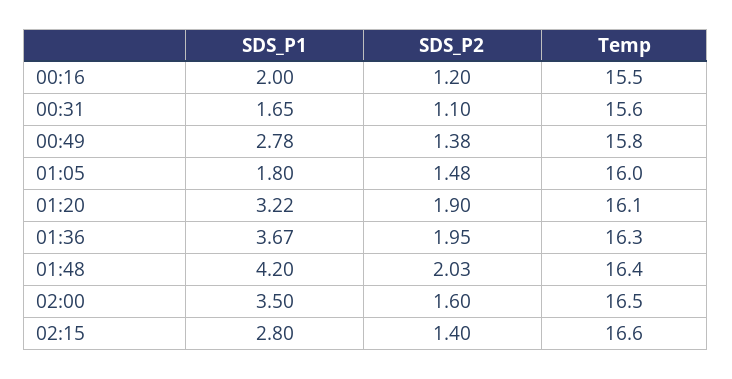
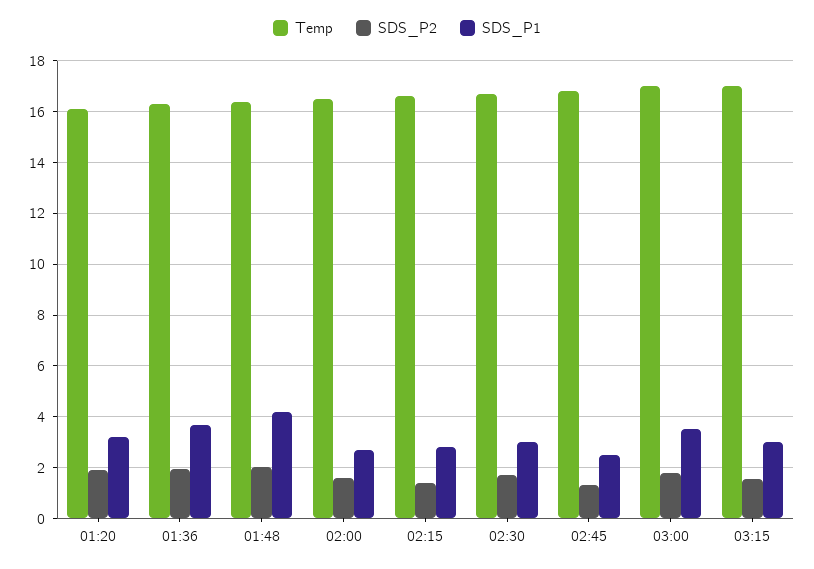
SDS_P1, 00:16: 2 -> none
SDS_P2, 00:16: 1.2 -> none
Temp, 00:16: 15.5 -> none
SDS_P1, 00:31: 1.65 -> none
SDS_P2, 00:31: 1.1 -> none
Temp, 00:31: 15.6 -> none
SDS_P1, 00:49: 2.78 -> none
SDS_P2, 00:49: 1.38 -> none
Temp, 00:49: 15.8 -> none
SDS_P1, 01:05: 1.8 -> none
SDS_P2, 01:05: 1.48 -> none
Temp, 01:05: 16 -> none
SDS_P1, 02:00: 3.5 -> 2.75
Temp, 02:30: none -> 16.75
SDS_P2, 02:30: none -> 1.75
SDS_P1, 02:30: none -> 3
Temp, 02:45: none -> 16.75
SDS_P2, 02:45: none -> 1.25
SDS_P1, 02:45: none -> 2.5
Temp, 03:00: none -> 17
SDS_P2, 03:00: none -> 1.75
SDS_P1, 03:00: none -> 3.5
Temp, 03:15: none -> 17
SDS_P2, 03:15: none -> 1.5
SDS_P1, 03:15: none -> 3

